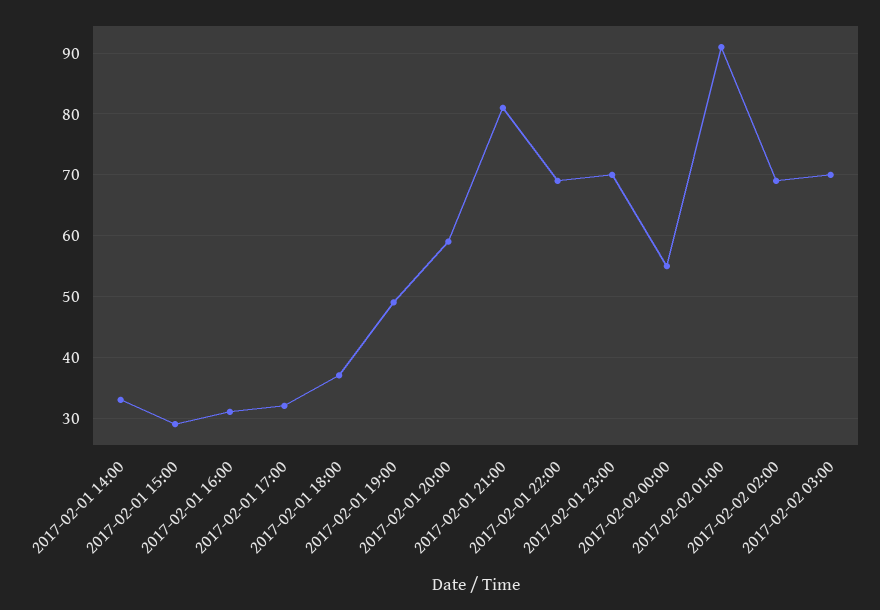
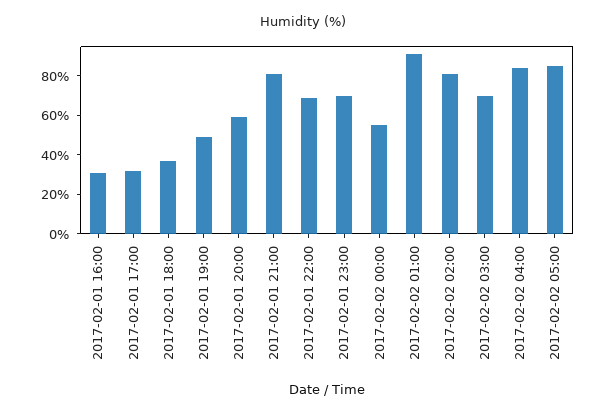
2017-02-01 14:00: 33 -> none
2017-02-01 15:00: 29 -> none
2017-02-02 02:00: 69 -> 80
2017-02-02 04:00: none -> 85
2017-02-02 05:00: none -> 85

